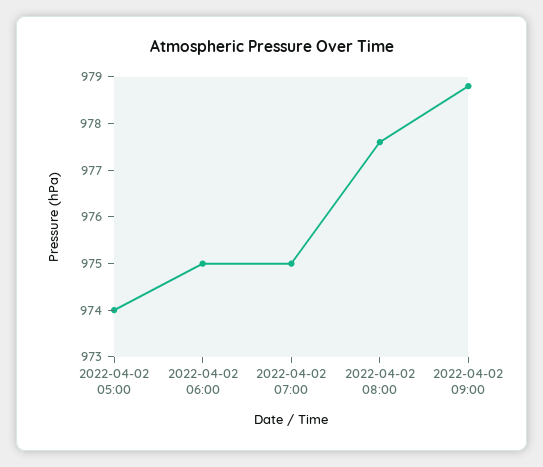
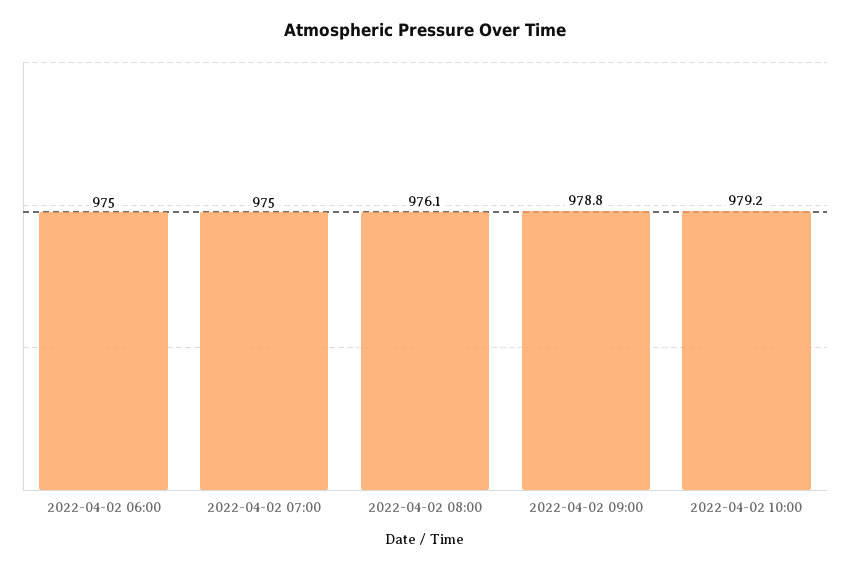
2022-04-02 05:00: 974 -> none
2022-04-02 08:00: 977.5 -> 976.1
2022-04-02 10:00: none -> 979.2

